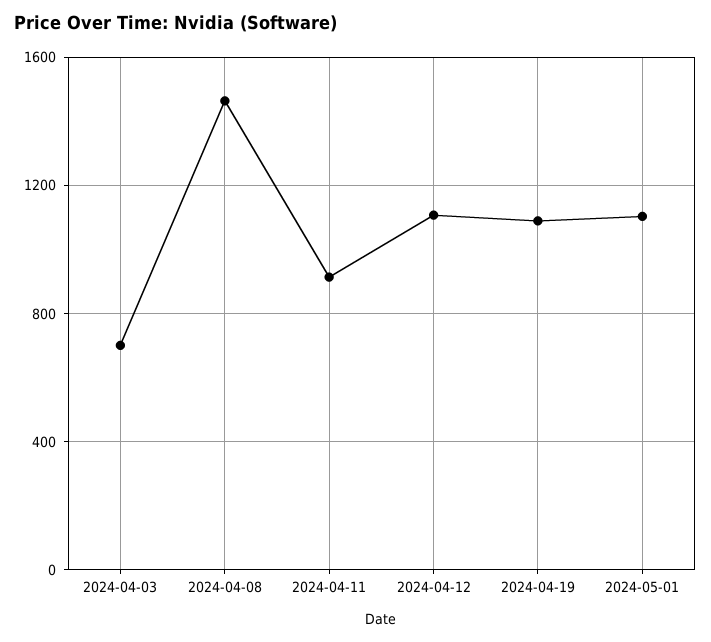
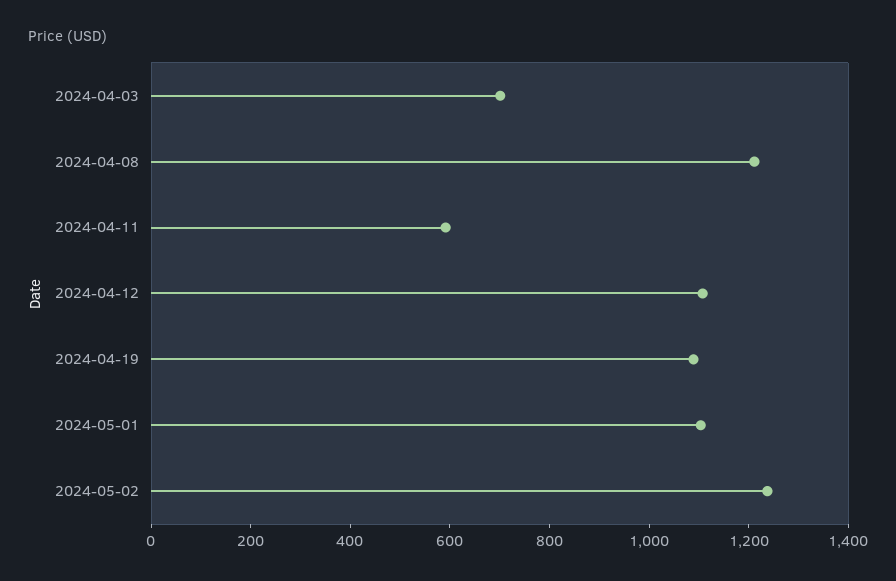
2024-04-08: 1450 -> 1200
2024-04-11: 900 -> 600
2024-05-02: none -> 1250

